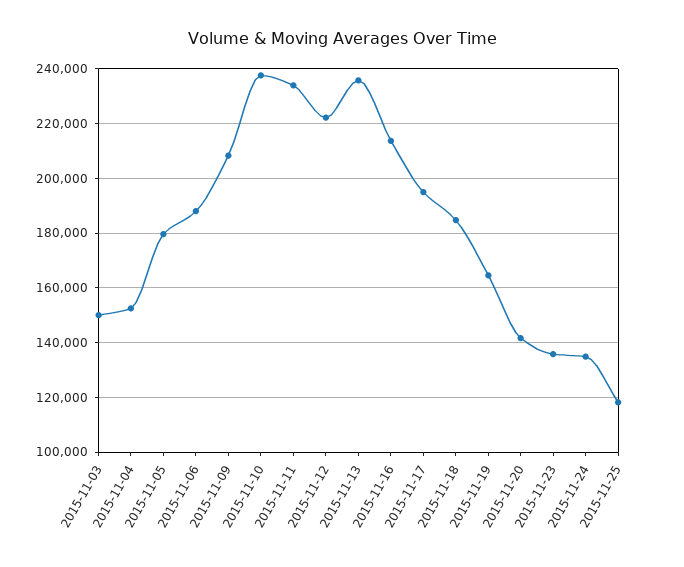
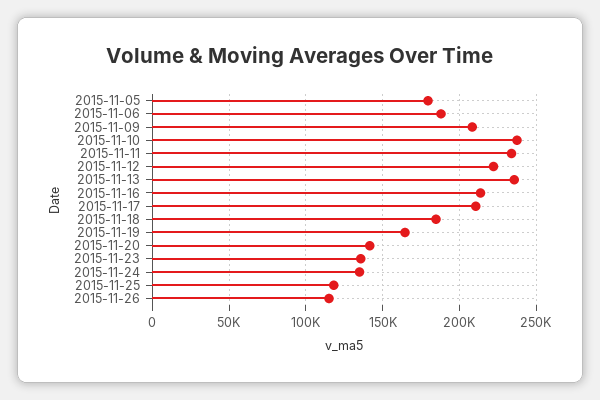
2015-11-03: 150000 -> none
2015-11-04: 152500 -> none
2015-11-17: 195000 -> 210000
2015-11-26: none -> 115000

